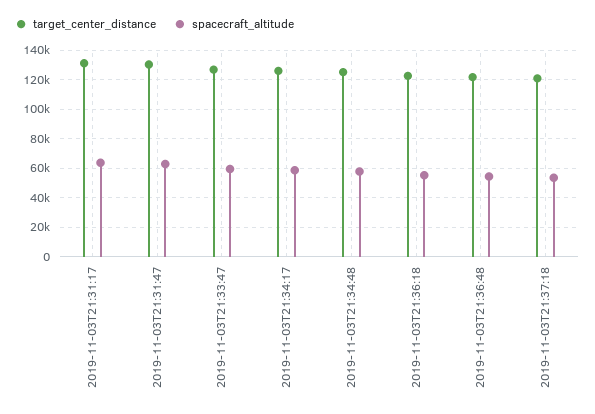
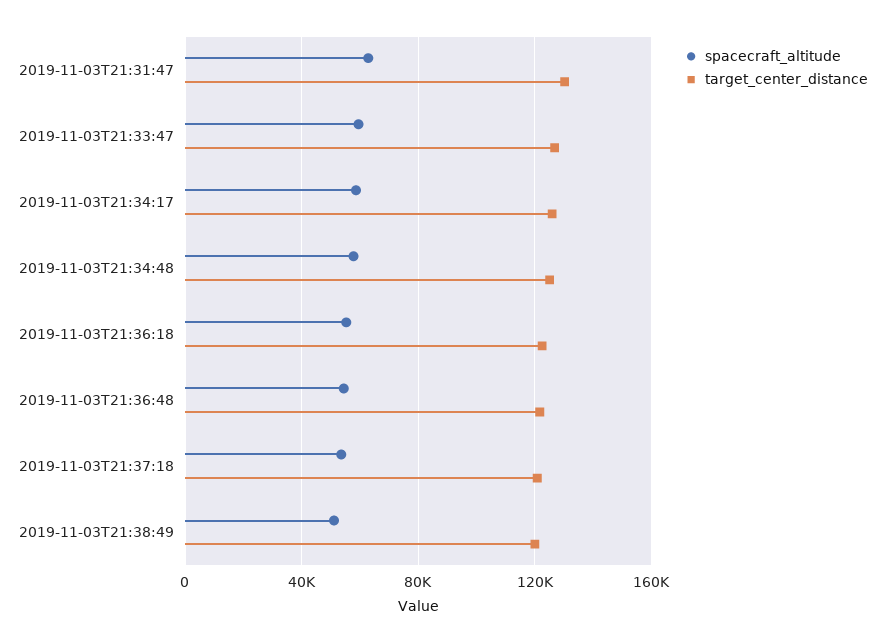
target_center_distance, 2019-11-03T21:31:17: 130000 -> none
spacecraft_altitude, 2019-11-03T21:31:17: 65000 -> none
spacecraft_altitude, 2019-11-03T21:38:49: none -> 50000
target_center_distance, 2019-11-03T21:38:49: none -> 120000

